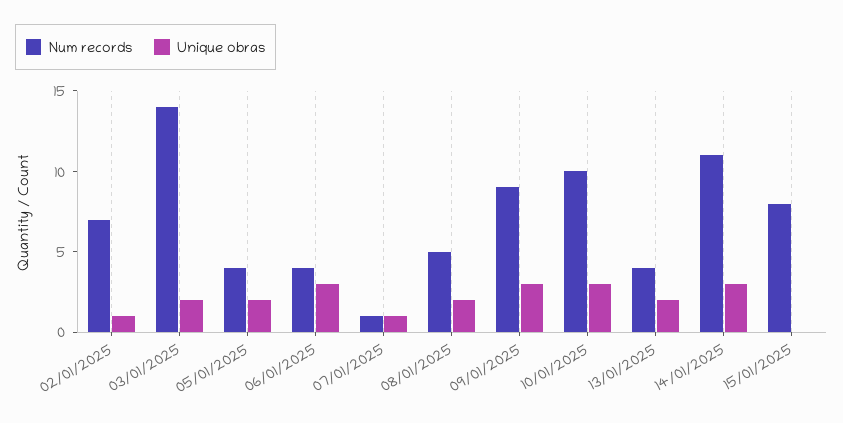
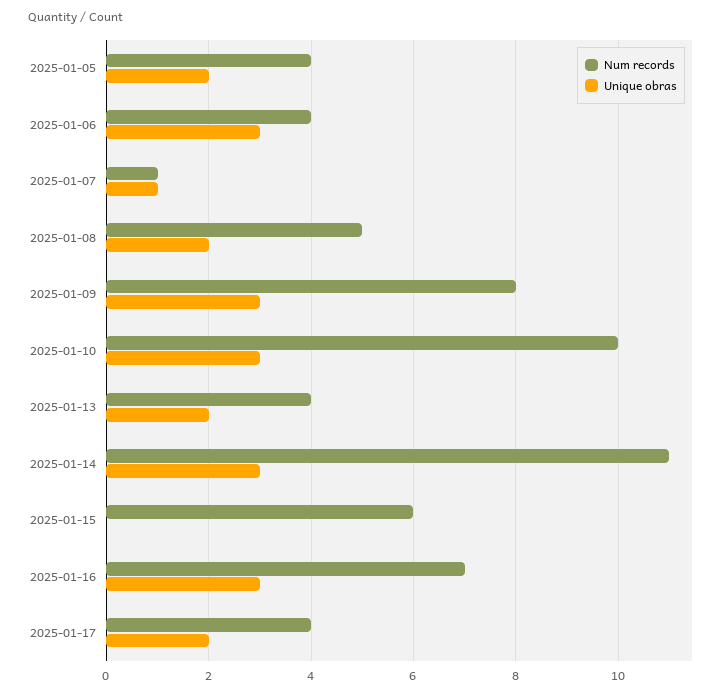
Num records, 02/01/2025: 7 -> none
Unique obras, 02/01/2025: 1 -> none
Num records, 03/01/2025: 14 -> none
Unique obras, 03/01/2025: 2 -> none
Num records, 09/01/2025: 9 -> 8
Num records, 15/01/2025: 8 -> 6
Num records, 2025-01-16: none -> 7
Unique obras, 2025-01-16: none -> 3
Num records, 2025-01-17: none -> 4
Unique obras, 2025-01-17: none -> 2

